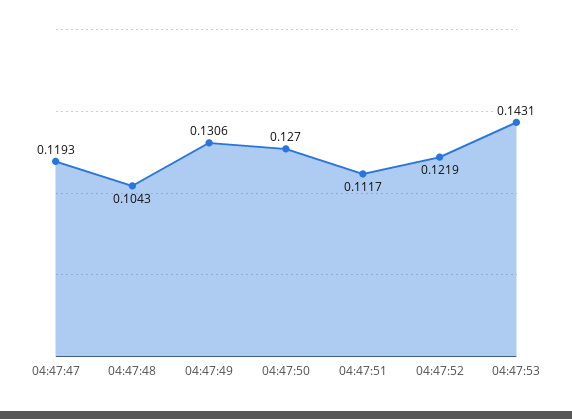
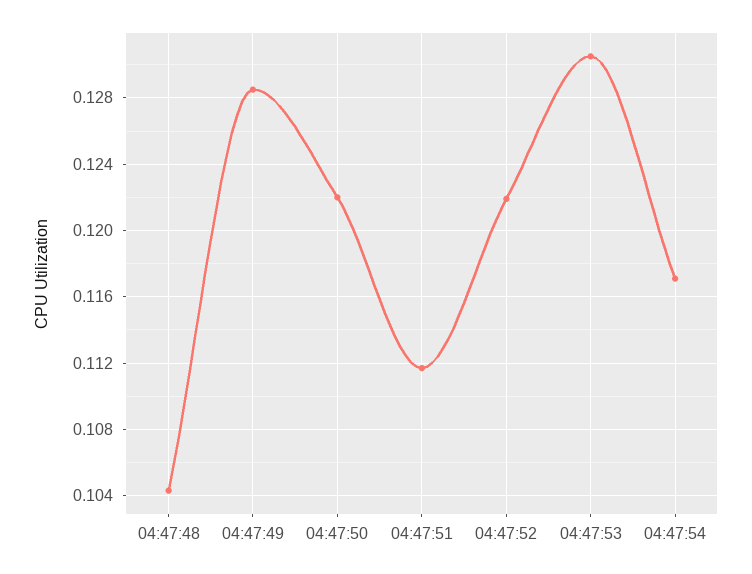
04:47:47: 0.1193 -> none
04:47:49: 0.1306 -> 0.1285
04:47:50: 0.127 -> 0.122
04:47:53: 0.1431 -> 0.1305
04:47:54: none -> 0.117

